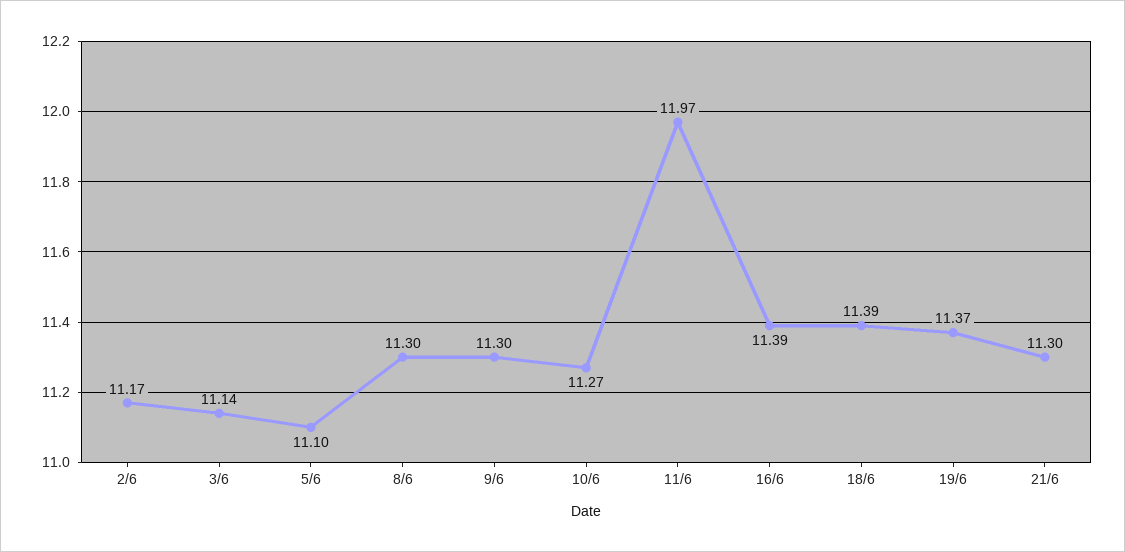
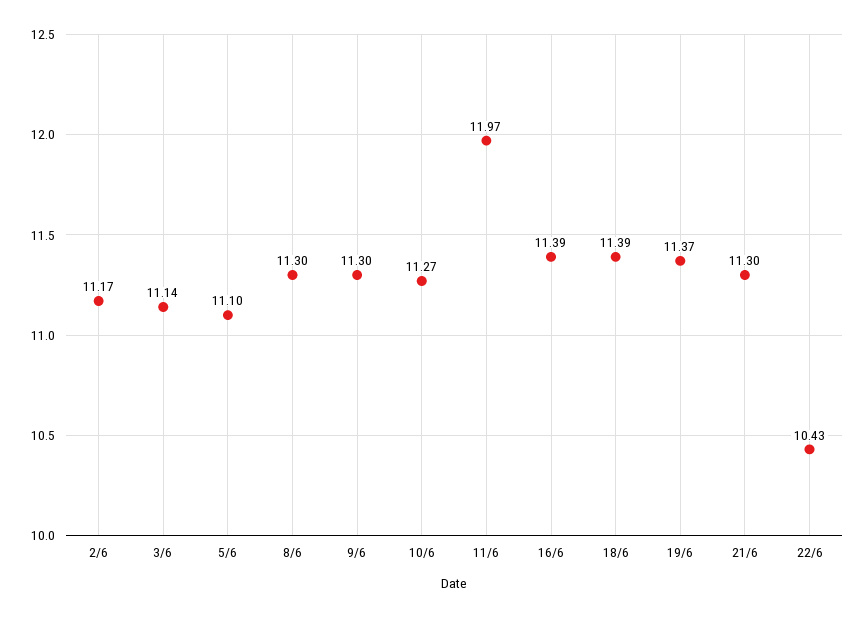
22/6: none -> 10.43

